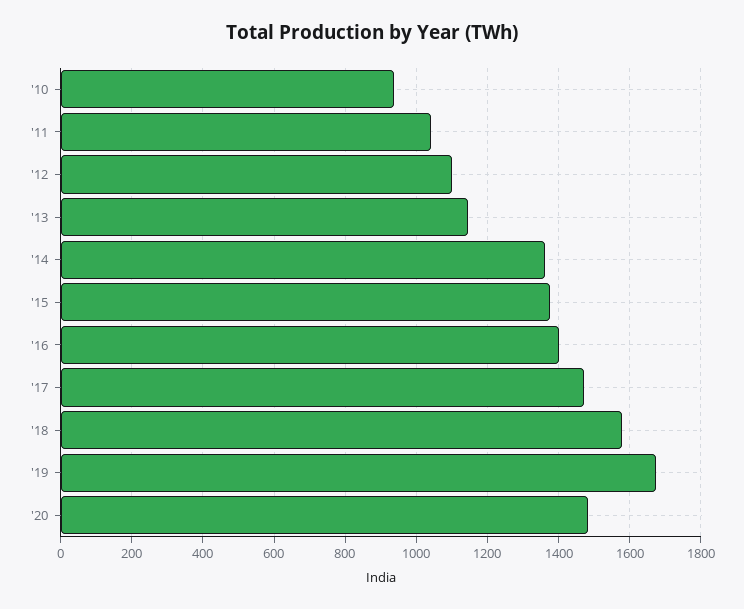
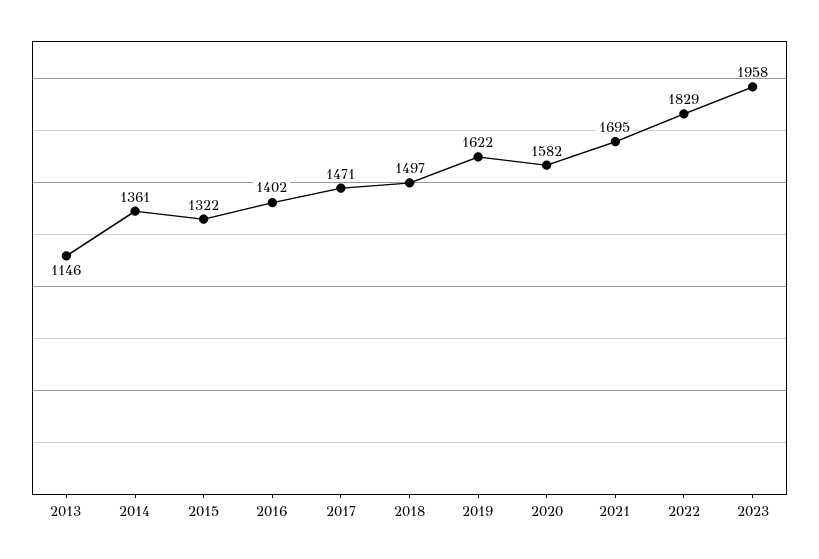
'10: 940 -> none
'11: 1040 -> none
'12: 1100 -> none
'15: 1380 -> 1322
'18: 1580 -> 1497
'19: 1680 -> 1622
'20: 1480 -> 1582
2021: none -> 1695
2022: none -> 1829
2023: none -> 1958

